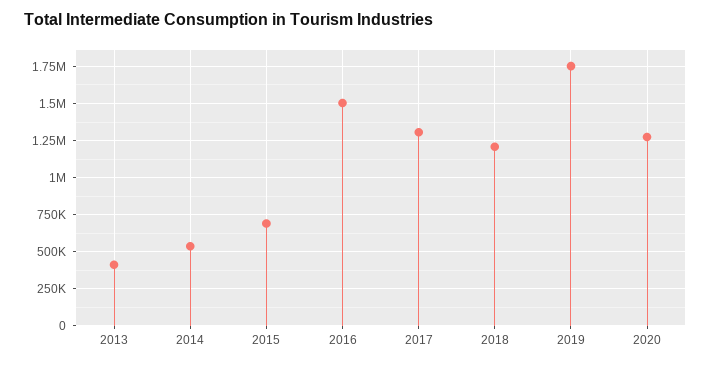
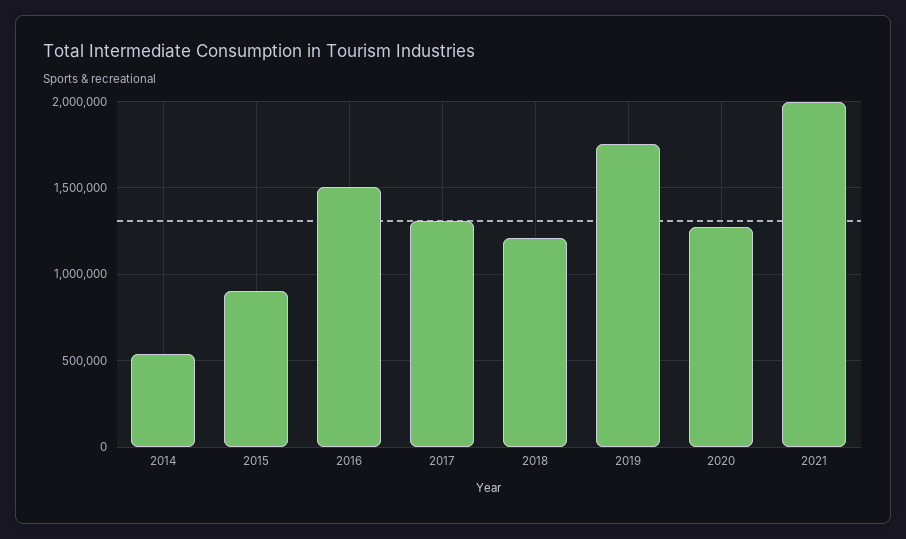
2013: 400000 -> none
2015: 700000 -> 900000
2021: none -> 2000000

